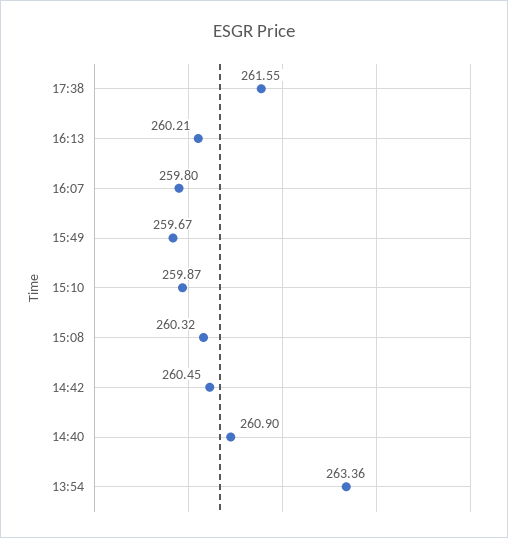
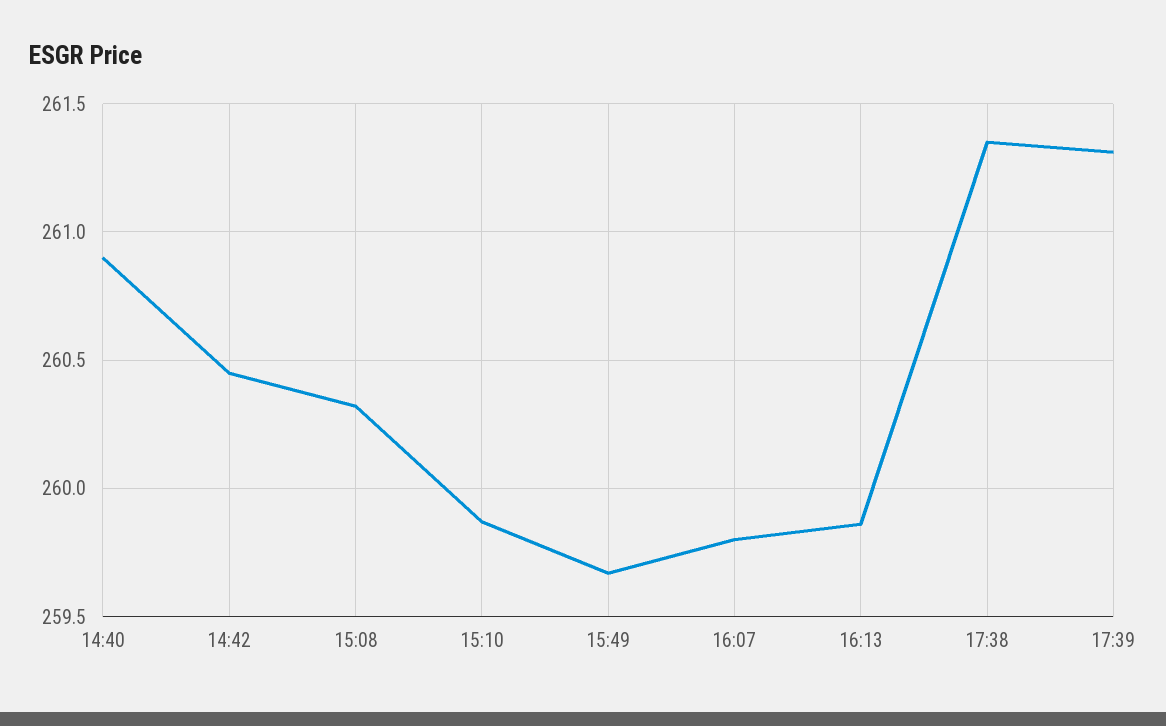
17:38: 261.55 -> 261.35
16:13: 260.21 -> 259.85
13:54: 263.36 -> none
17:39: none -> 261.3

